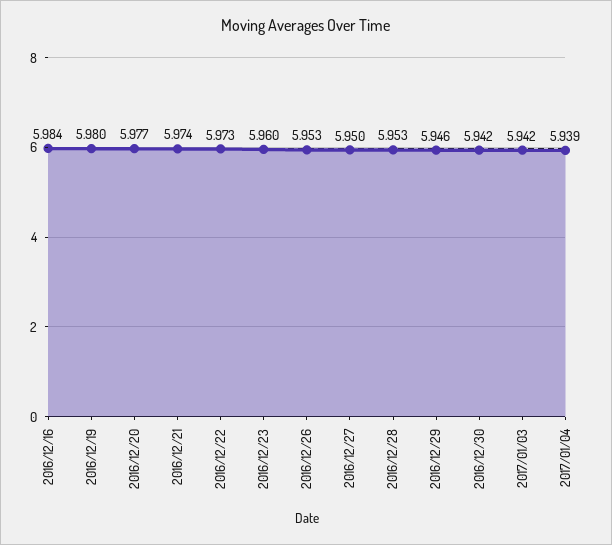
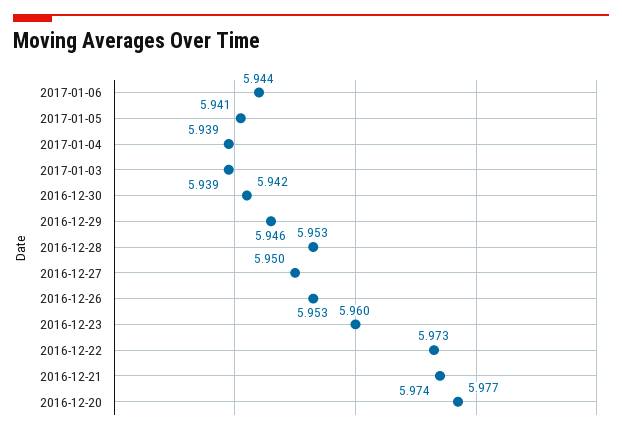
2016/12/16: 5.984 -> none
2016/12/19: 5.98 -> none
2017/01/03: 5.942 -> 5.939
2017-01-06: none -> 5.944
2017-01-05: none -> 5.941

